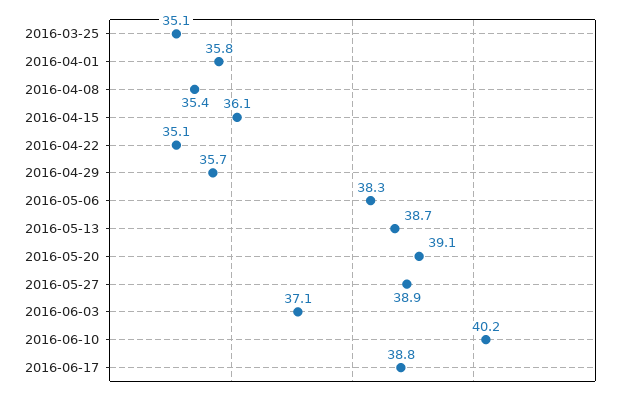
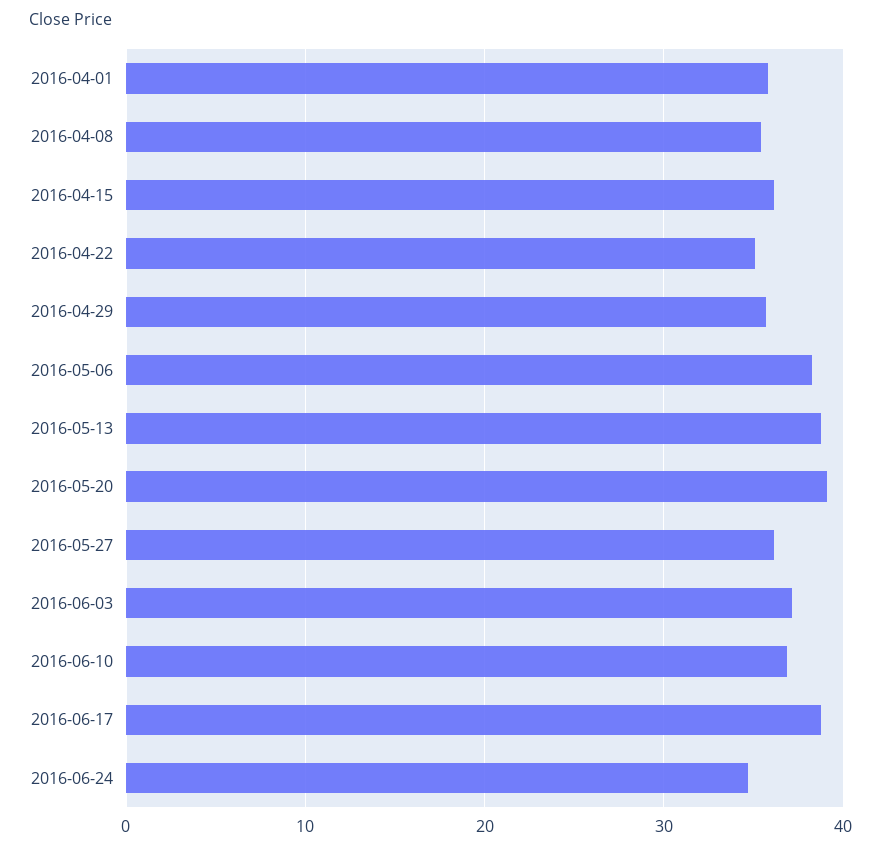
2016-03-25: 35.1 -> none
2016-05-27: 38.9 -> 36
2016-06-10: 40.2 -> 37
2016-06-24: none -> 35

